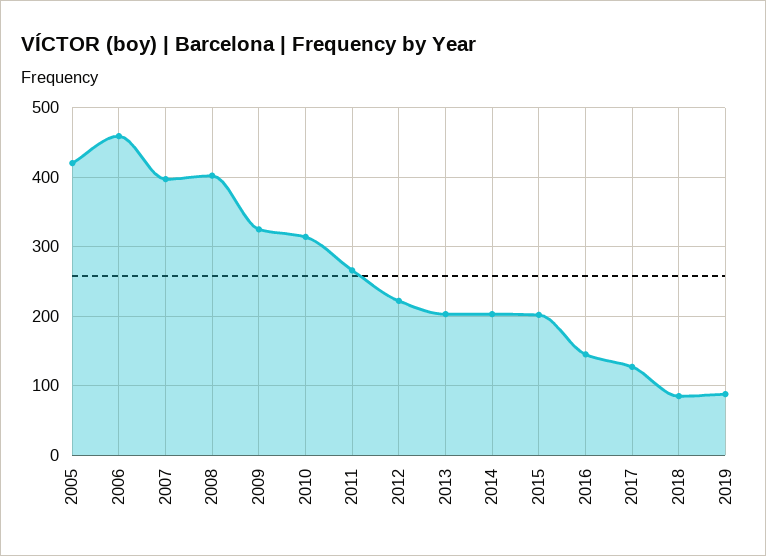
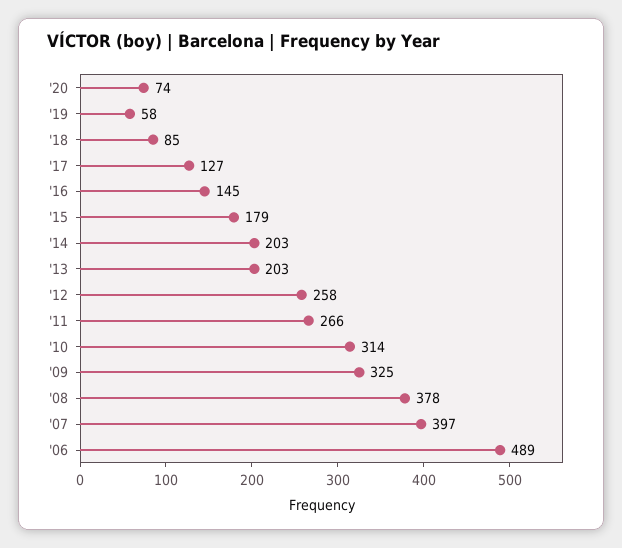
2005: 420 -> none
2006: 460 -> 489
2008: 400 -> 378
2012: 220 -> 258
2015: 200 -> 179
2019: 90 -> 58
'20: none -> 74

